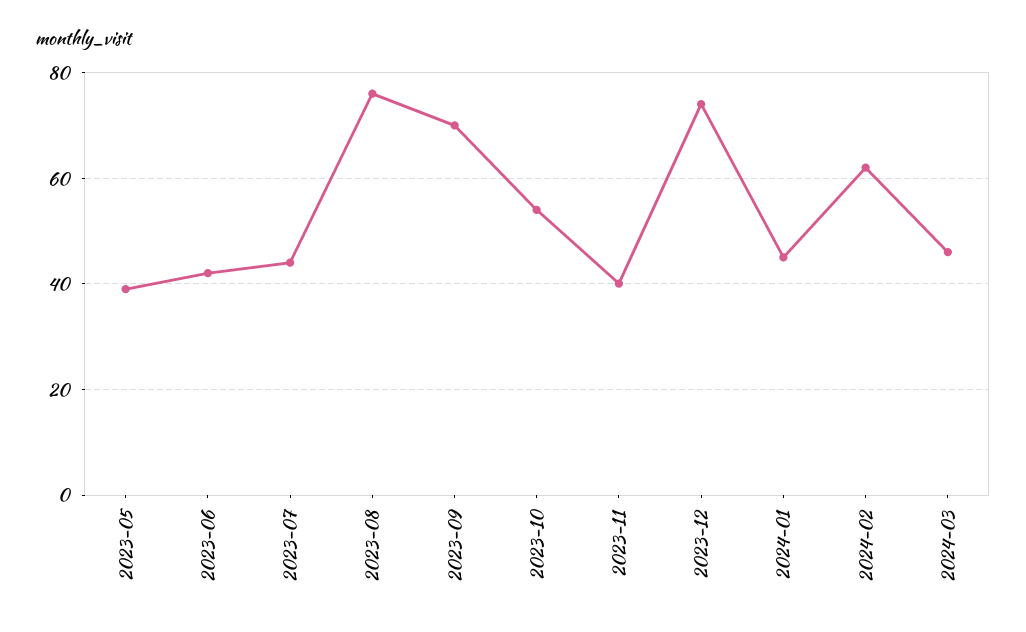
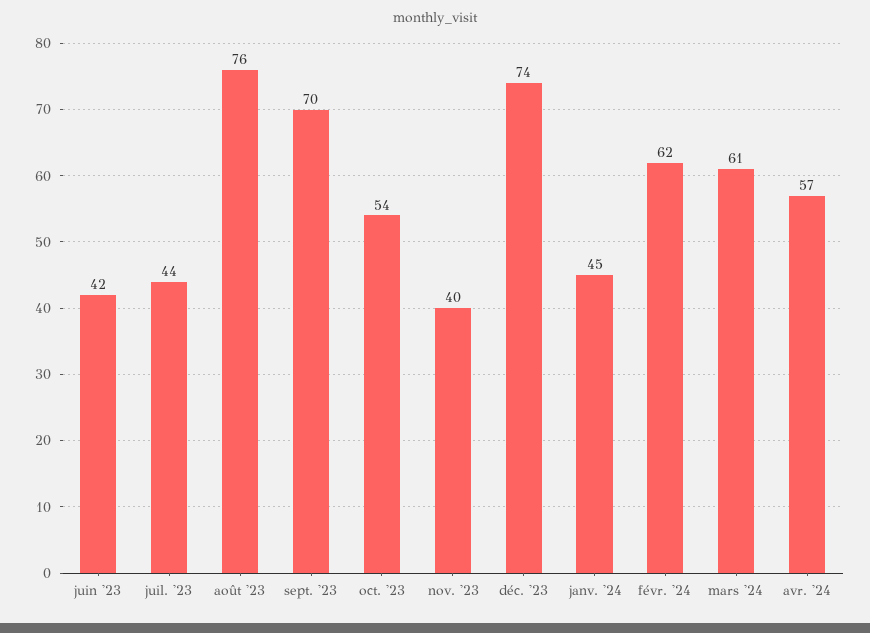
2023-05: 40 -> none
2024-03: 45 -> 61
avr. '24: none -> 57

